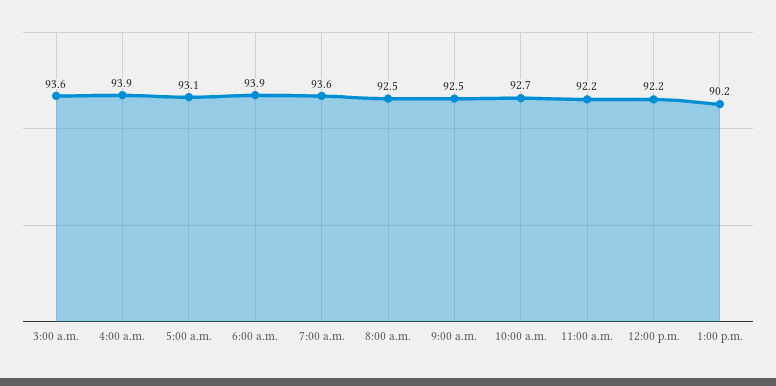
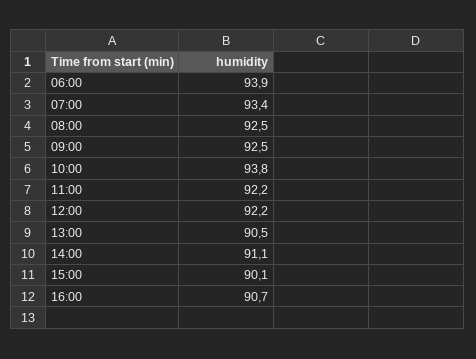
3:00 a.m.: 93.6 -> none
4:00 a.m.: 93.9 -> none
5:00 a.m.: 93.1 -> none
7:00 a.m.: 93.6 -> 93.4
10:00 a.m.: 92.7 -> 93.8
1:00 p.m.: 90.2 -> 90.5
14:00: none -> 91.1
15:00: none -> 90.1
16:00: none -> 90.7

